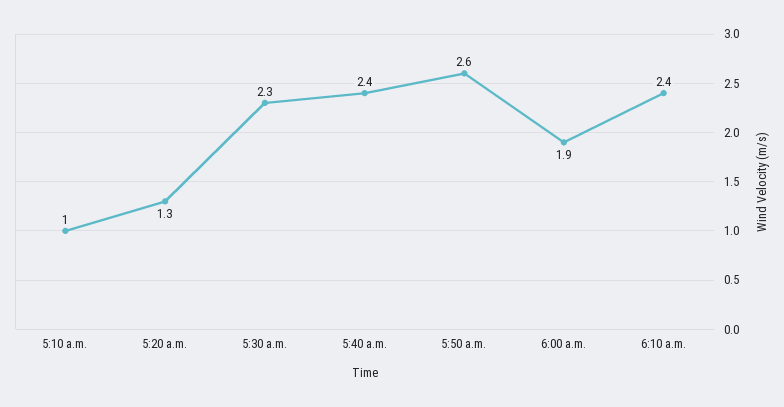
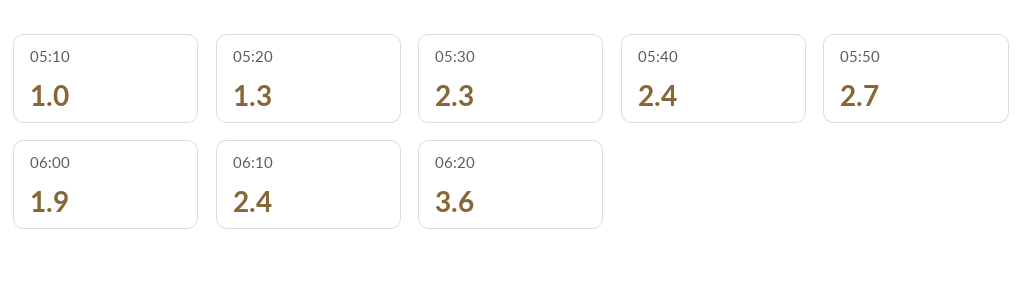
5:50 a.m.: 2.6 -> 2.7
06:20: none -> 3.6

